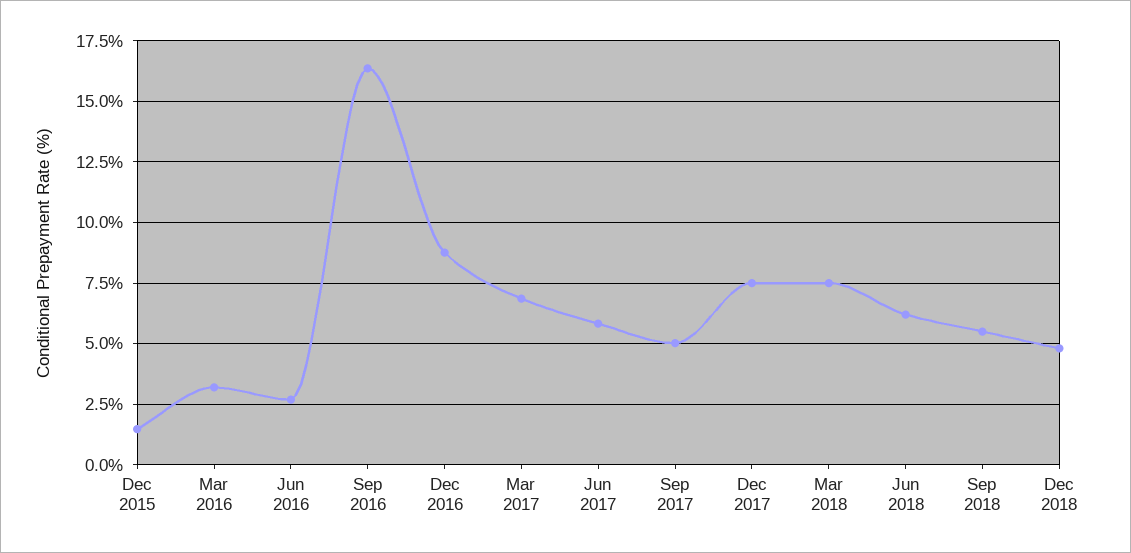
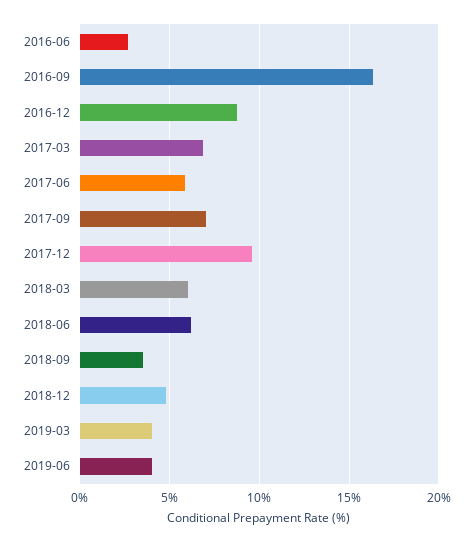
Dec 2015: 1.5 -> none
Mar 2016: 3.25 -> none
Sep 2017: 5 -> 7
Dec 2017: 7.5 -> 9.5
Mar 2018: 7.5 -> 6
Sep 2018: 5.5 -> 3.5
2019-03: none -> 4
2019-06: none -> 4

